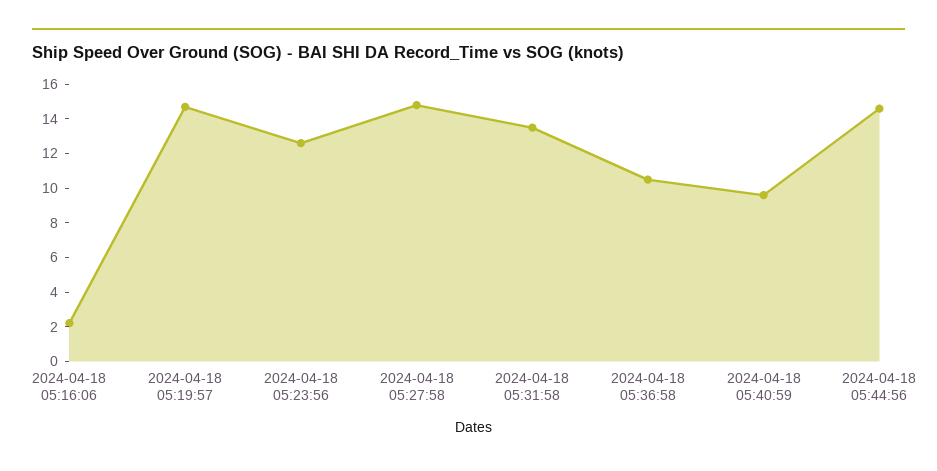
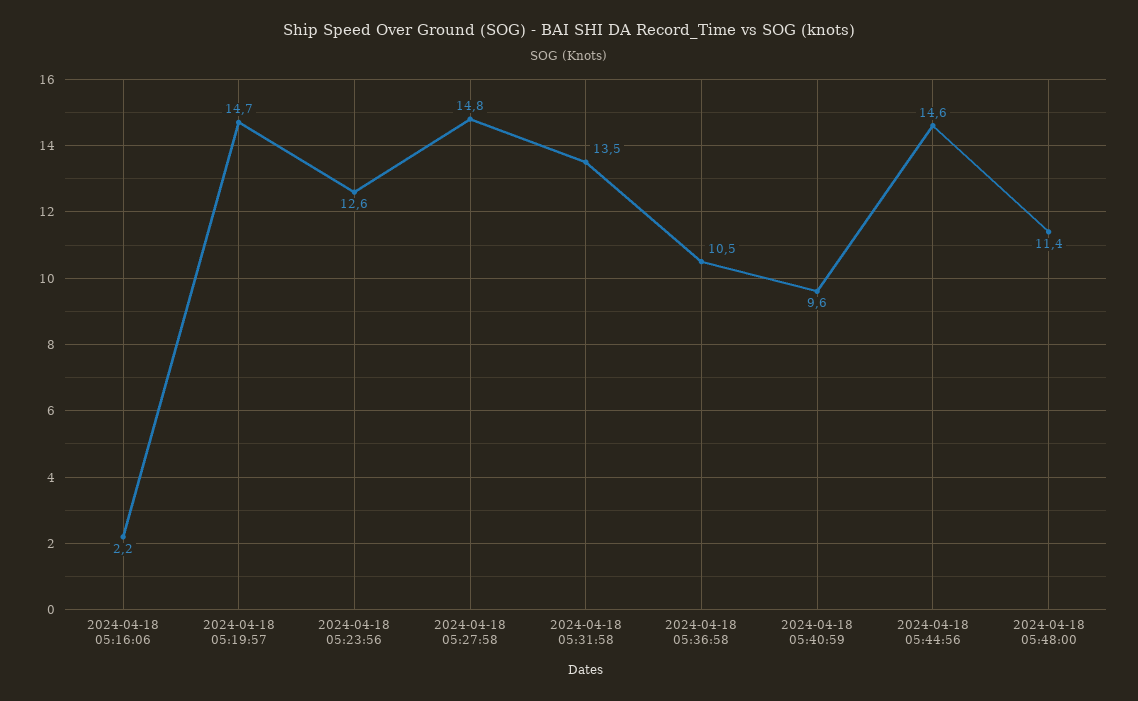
2024-04-18 05:48:00: none -> 11.4

